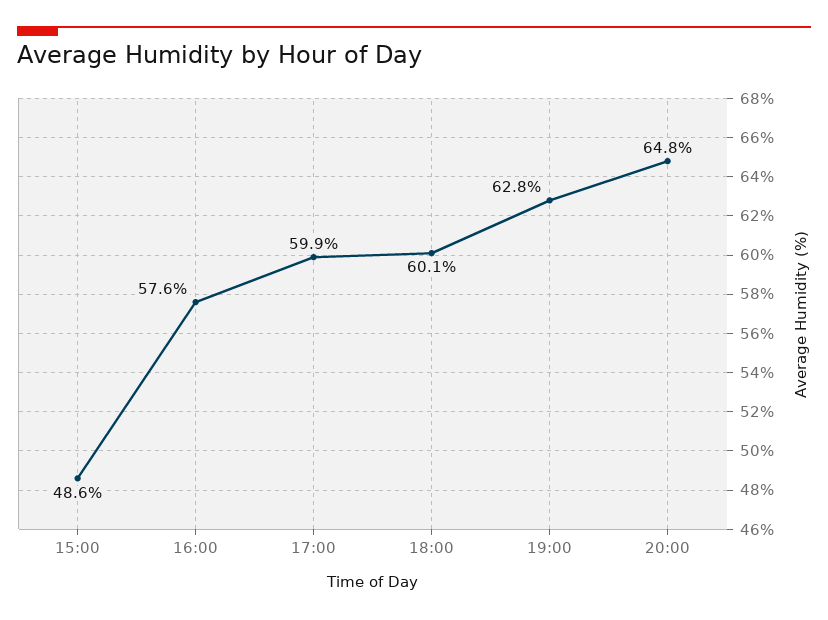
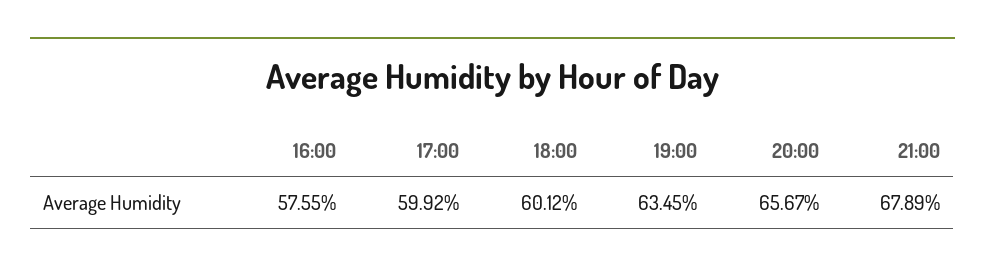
15:00: 48.6 -> none
19:00: 62.8 -> 63.45
20:00: 64.8 -> 65.67
21:00: none -> 67.89

